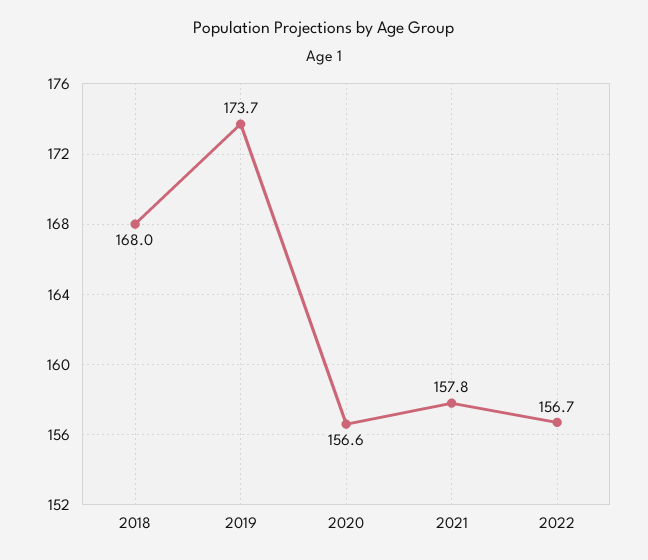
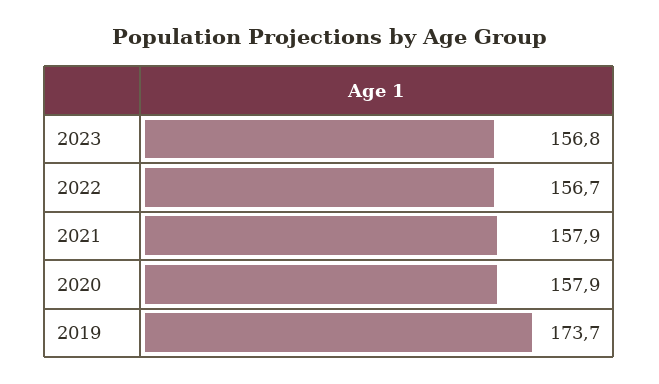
2018: 168 -> none
2020: 156.6 -> 157.9
2021: 157.8 -> 157.9
2023: none -> 156.8

